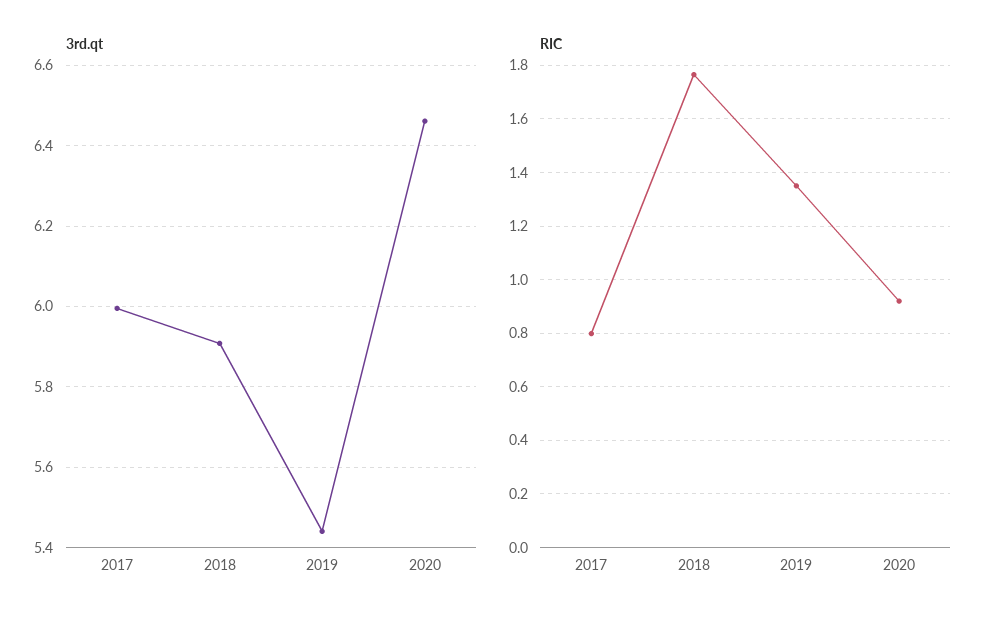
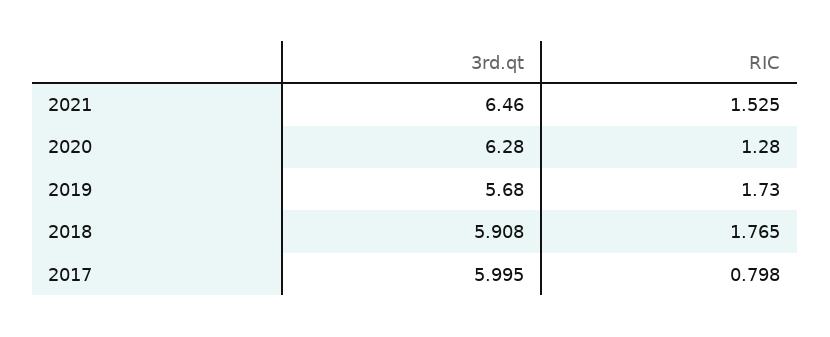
3rd.qt, 2019: 5.44 -> 5.68
3rd.qt, 2020: 6.46 -> 6.28
RIC, 2019: 1.35 -> 1.73
RIC, 2020: 0.925 -> 1.28
3rd.qt, 2021: none -> 6.46
RIC, 2021: none -> 1.525

